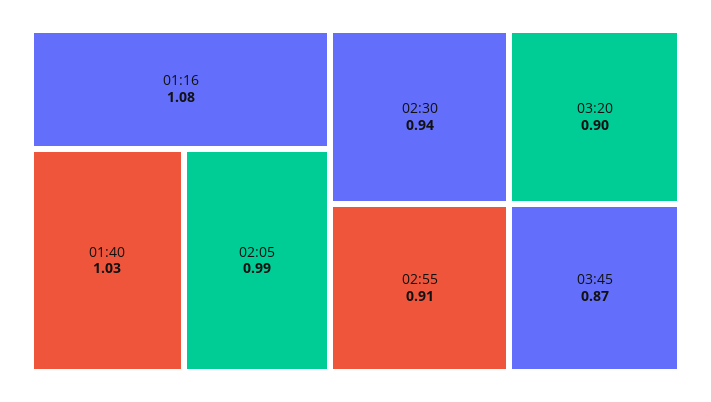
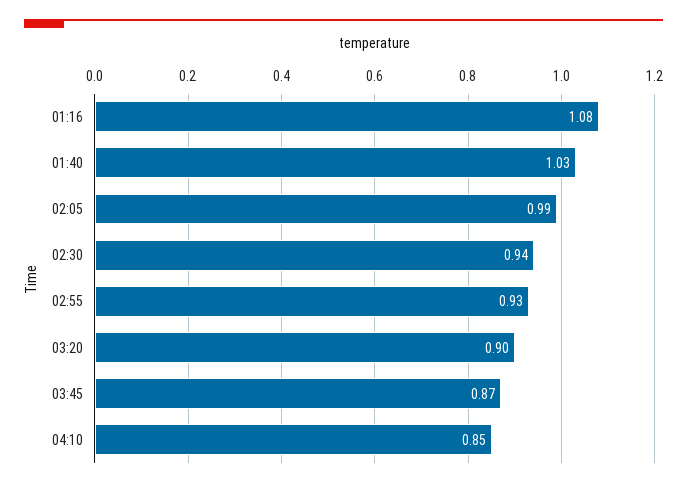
02:55: 0.91 -> 0.93
04:10: none -> 0.85

